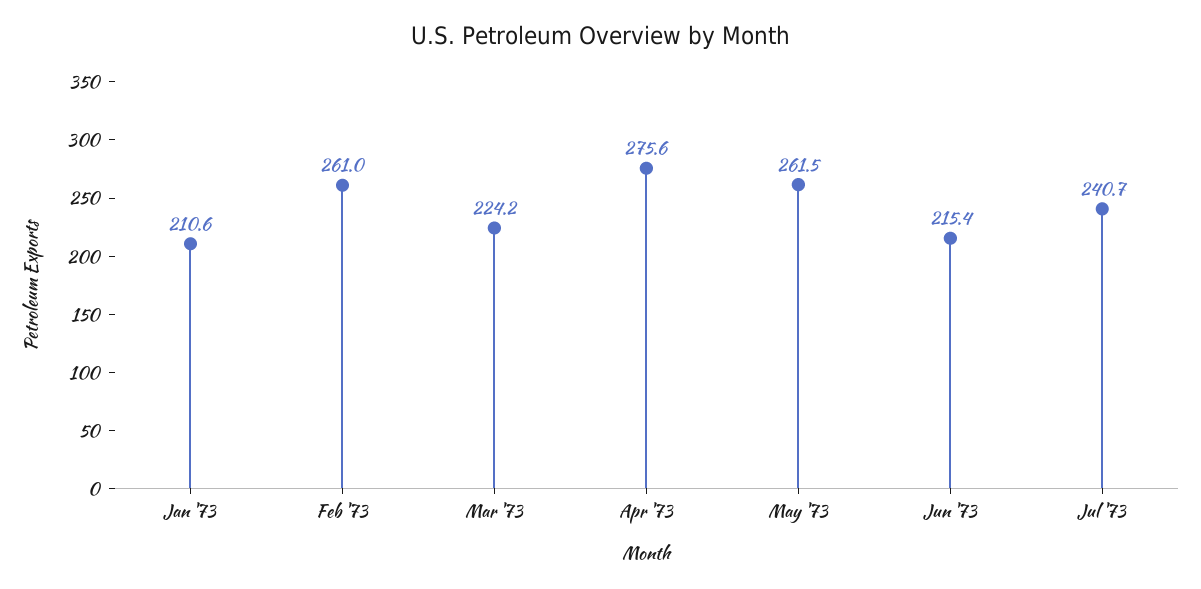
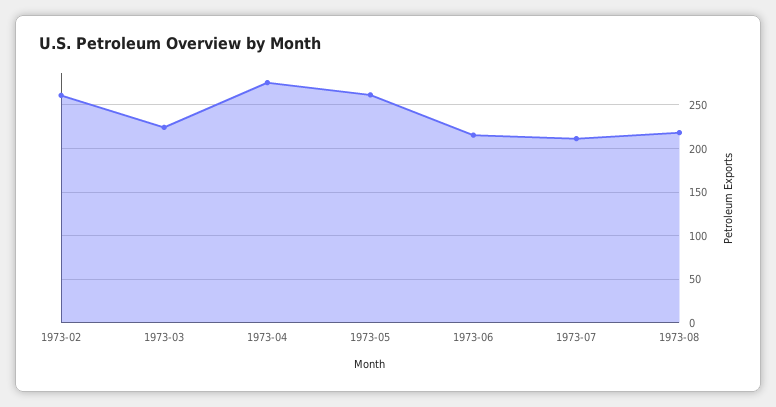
Jan '73: 210.6 -> none
Jul '73: 240.7 -> 210
1973-08: none -> 220

